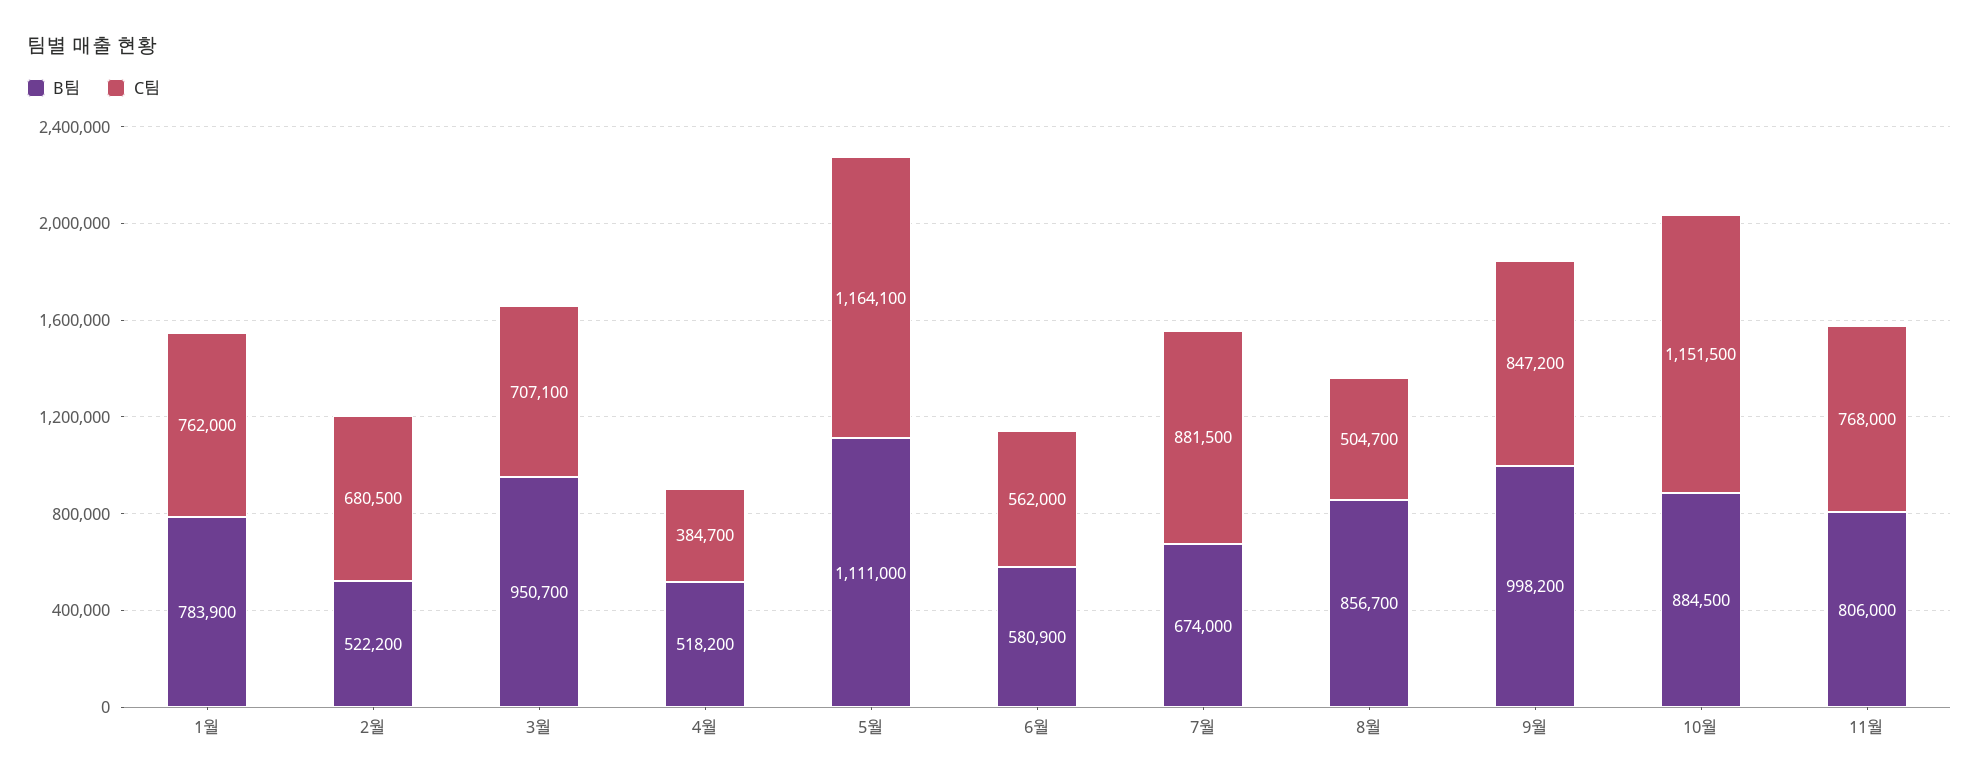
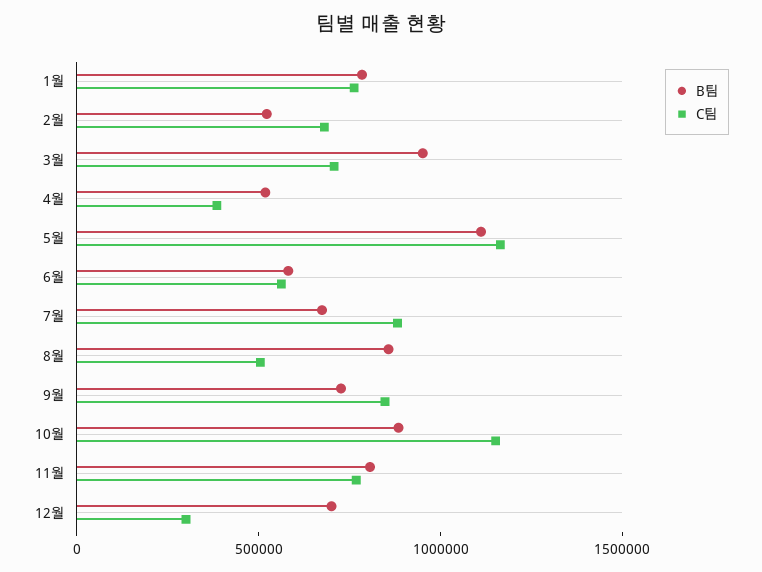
B팀, 9월: 998200 -> 700000
B팀, 12월: none -> 700000
C팀, 12월: none -> 300000

